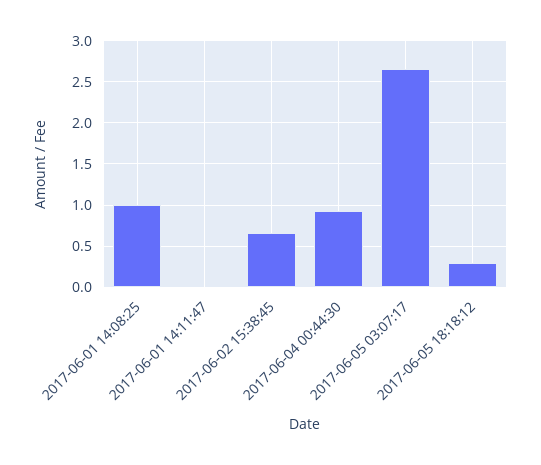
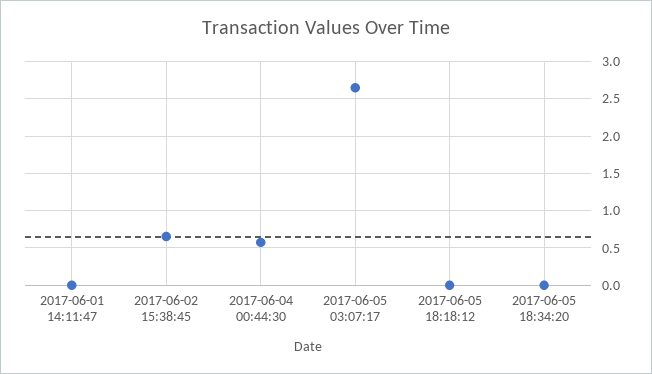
2017-06-01 14:08:25: 1 -> none
2017-06-04 00:44:30: 0.9 -> 0.6
2017-06-05 18:18:12: 0.3 -> 0
2017-06-05 18:34:20: none -> 0

